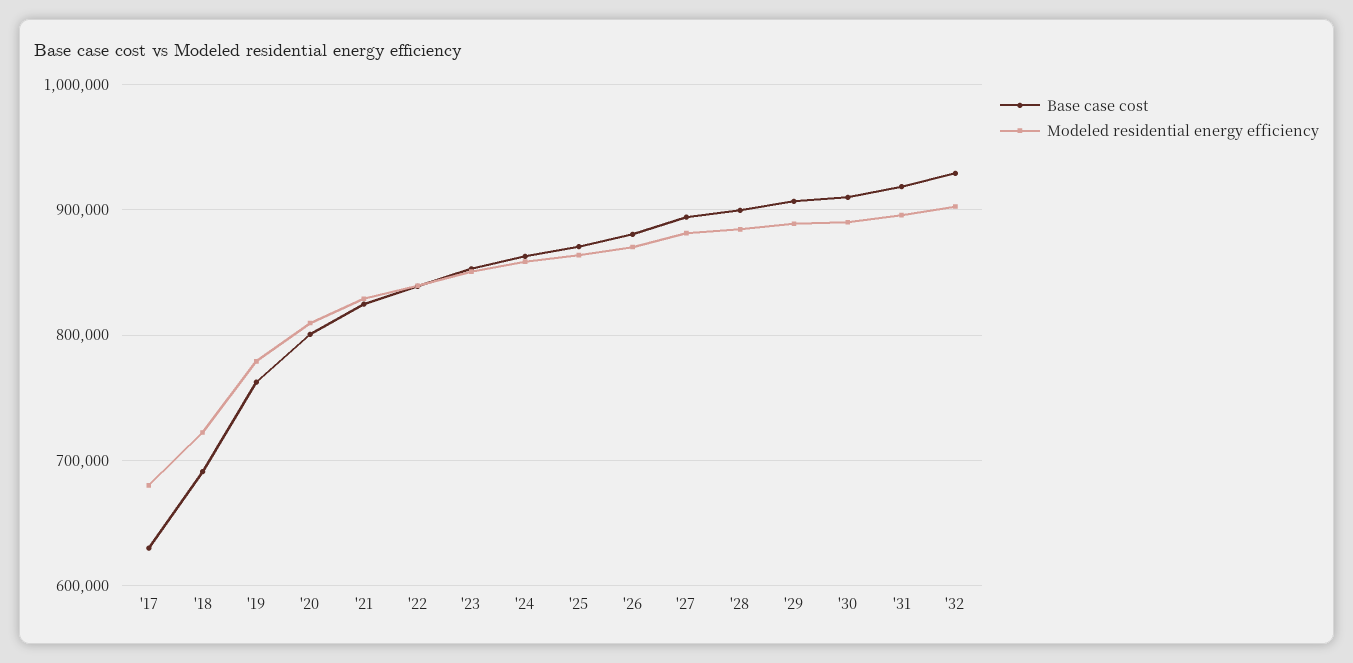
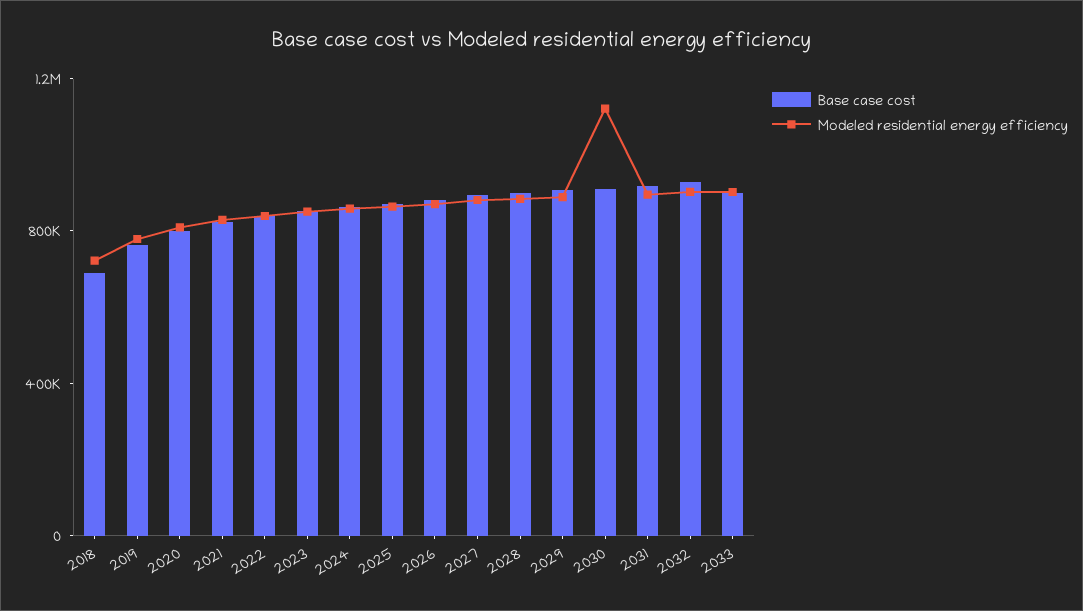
Base case cost, '17: 630000 -> none
Modeled residential energy efficiency, '17: 680000 -> none
Modeled residential energy efficiency, '30: 890000 -> 1100000
Base case cost, 2033: none -> 900000
Modeled residential energy efficiency, 2033: none -> 900000

